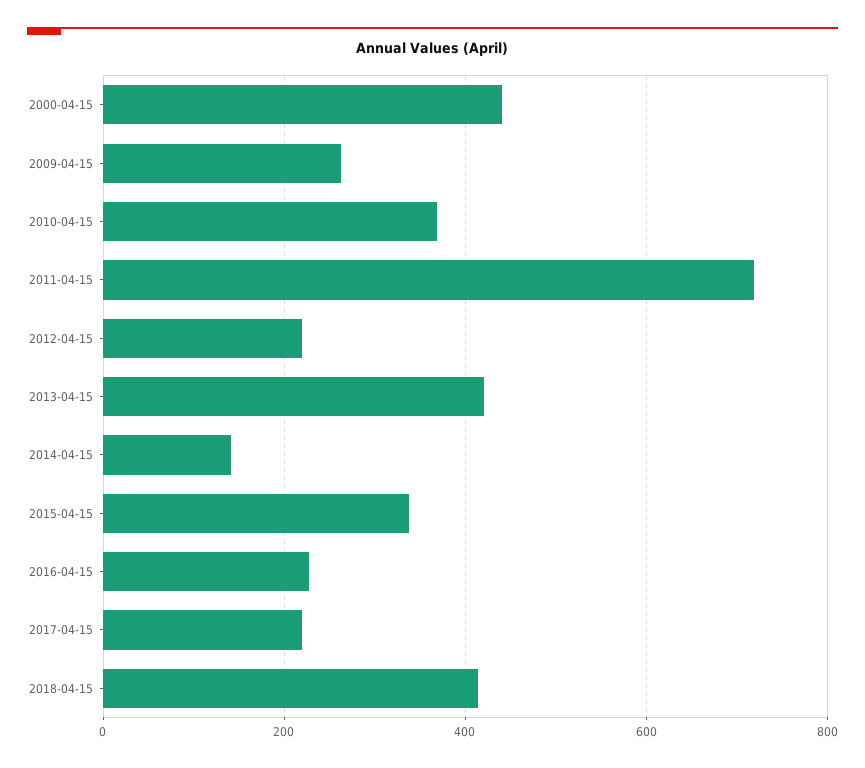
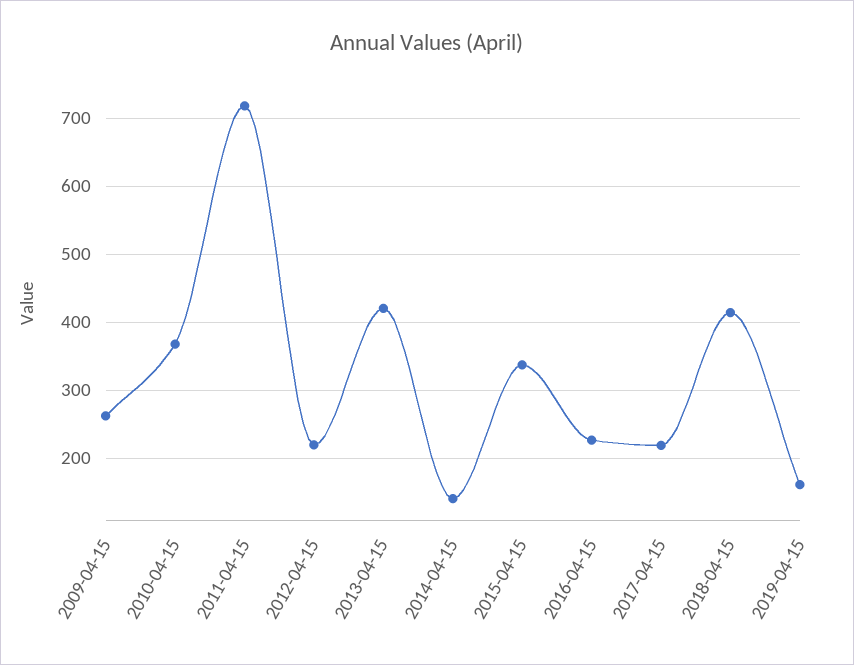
2000-04-15: 440 -> none
2019-04-15: none -> 160

